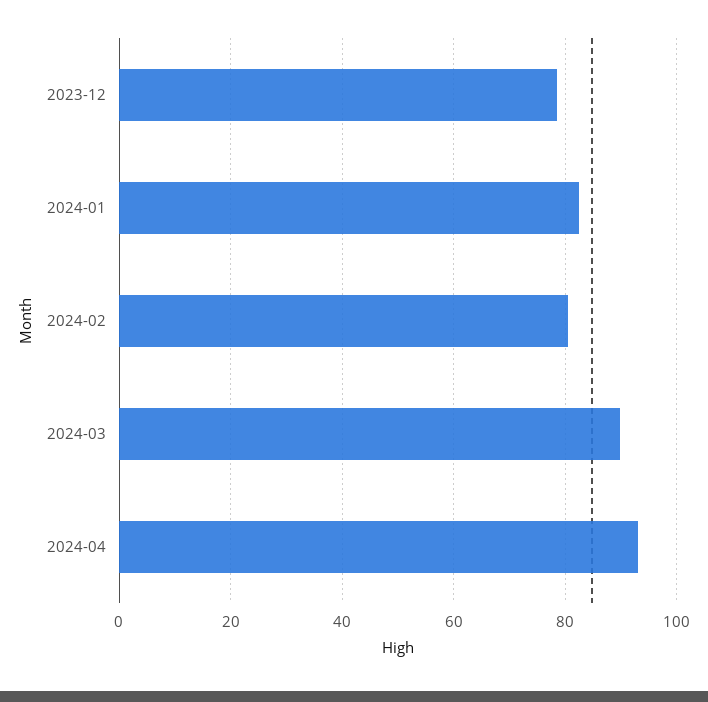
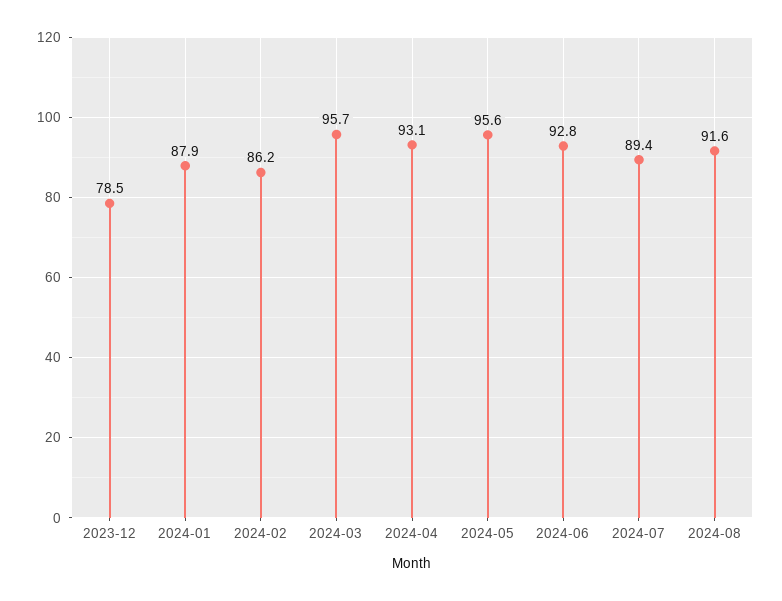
2024-01: 82 -> 87.9
2024-02: 80 -> 86.2
2024-03: 90 -> 95.7
2024-05: none -> 95.6
2024-06: none -> 92.8
2024-07: none -> 89.4
2024-08: none -> 91.6

